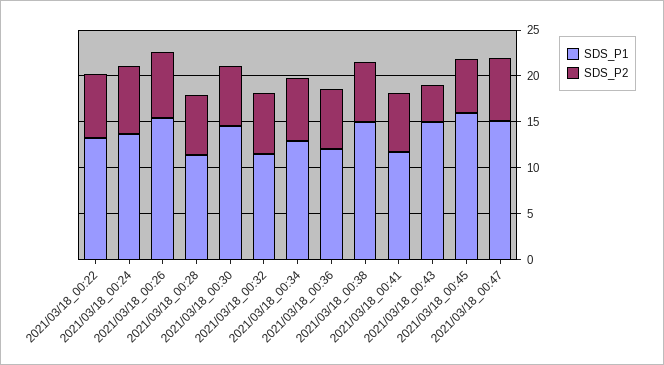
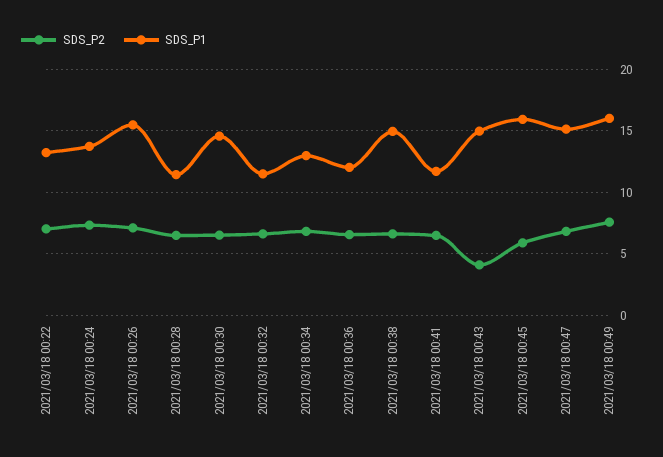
SDS_P2, 2021/03/18 00:49: none -> 7.5
SDS_P1, 2021/03/18 00:49: none -> 16

